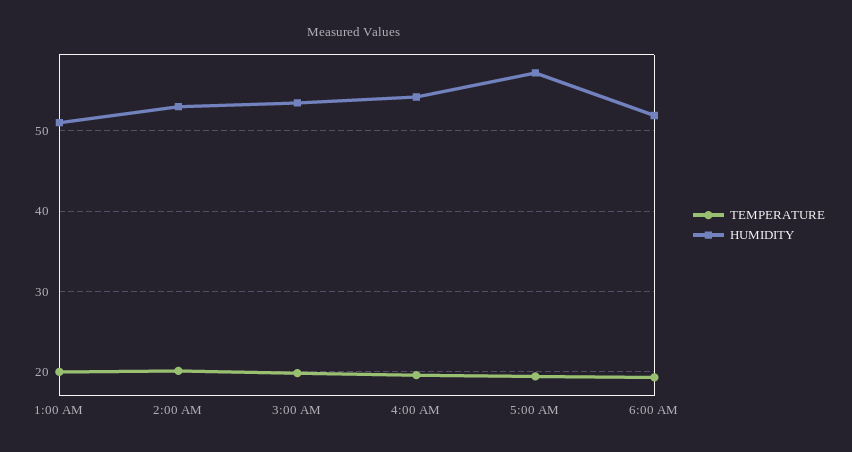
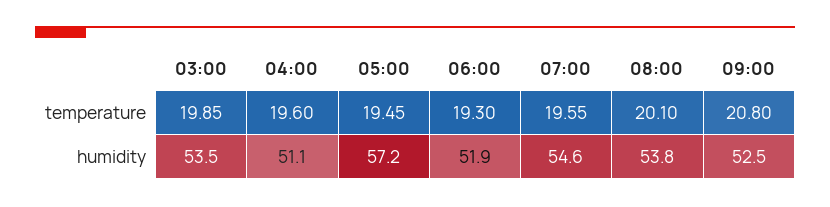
TEMPERATURE, 1:00 AM: 20 -> none
HUMIDITY, 1:00 AM: 51 -> none
TEMPERATURE, 2:00 AM: 20 -> none
HUMIDITY, 2:00 AM: 53 -> none
HUMIDITY, 4:00 AM: 54 -> 51.1
TEMPERATURE, 07:00: none -> 19.55
TEMPERATURE, 08:00: none -> 20.1
TEMPERATURE, 09:00: none -> 20.8
HUMIDITY, 07:00: none -> 54.6
HUMIDITY, 08:00: none -> 53.8
HUMIDITY, 09:00: none -> 52.5

